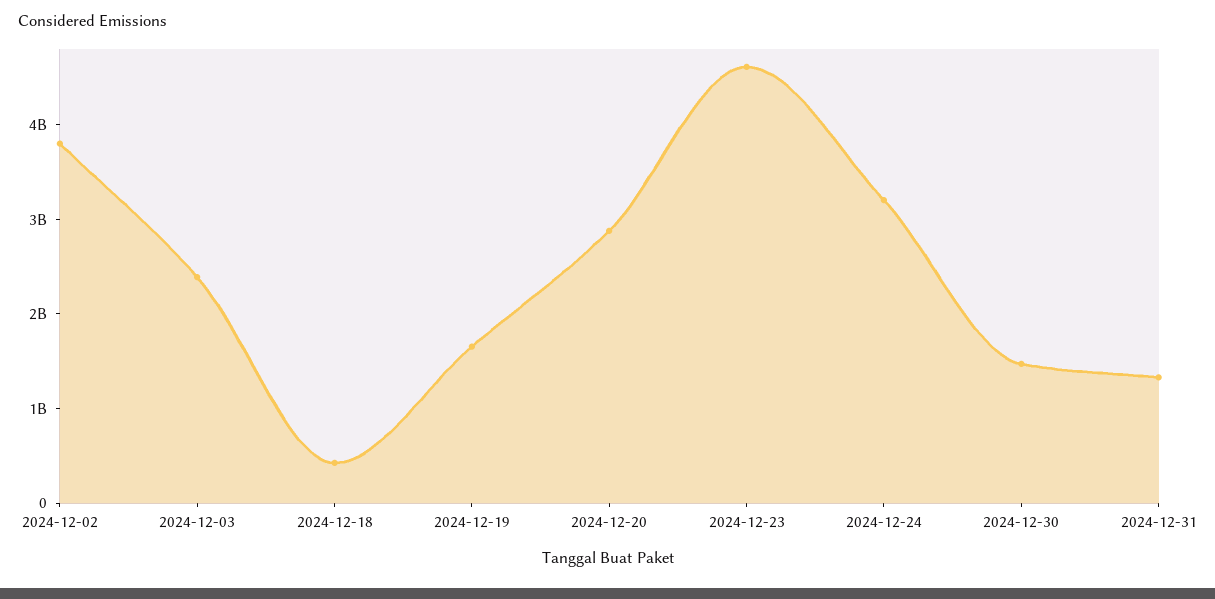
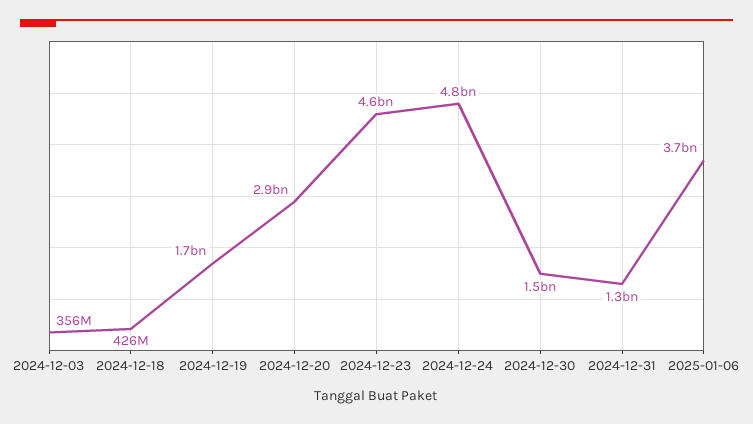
2024-12-02: 3800000000 -> none
2024-12-03: 2400000000 -> 356000000
2024-12-24: 3200000000 -> 4800000000
2025-01-06: none -> 3700000000

